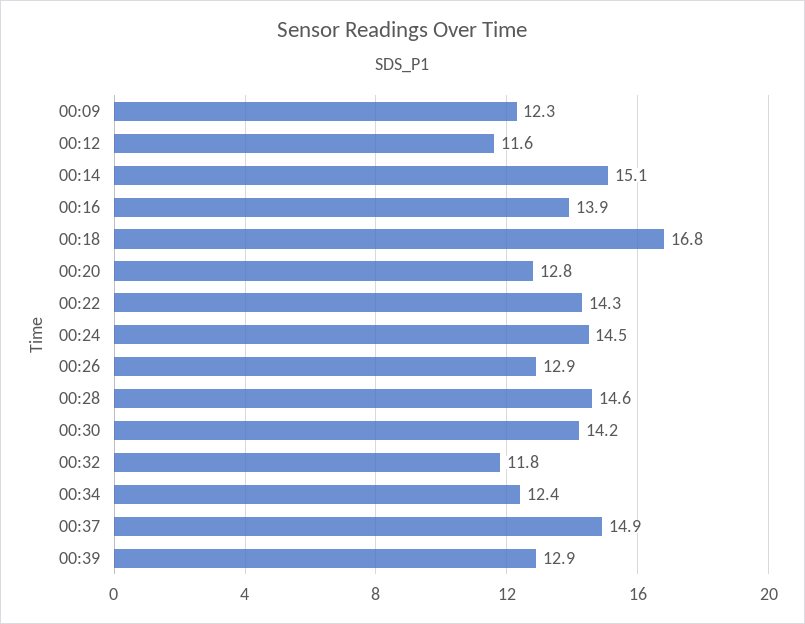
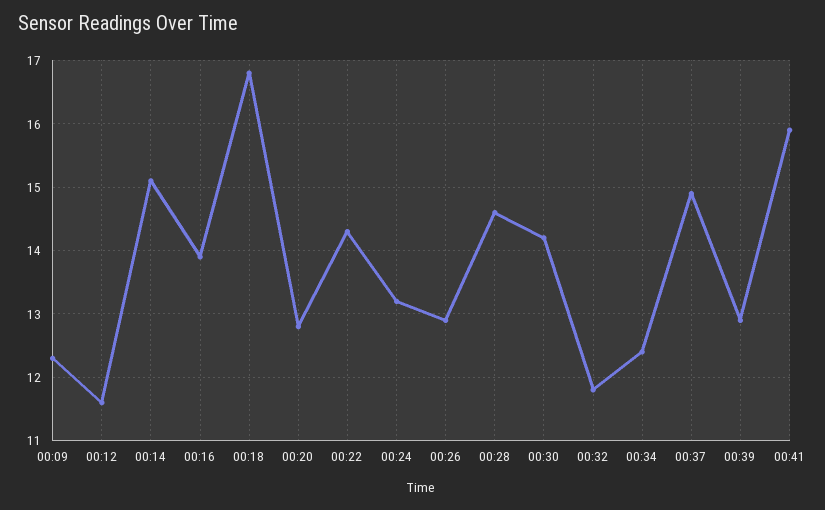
00:24: 14.5 -> 13.2
00:41: none -> 15.9

